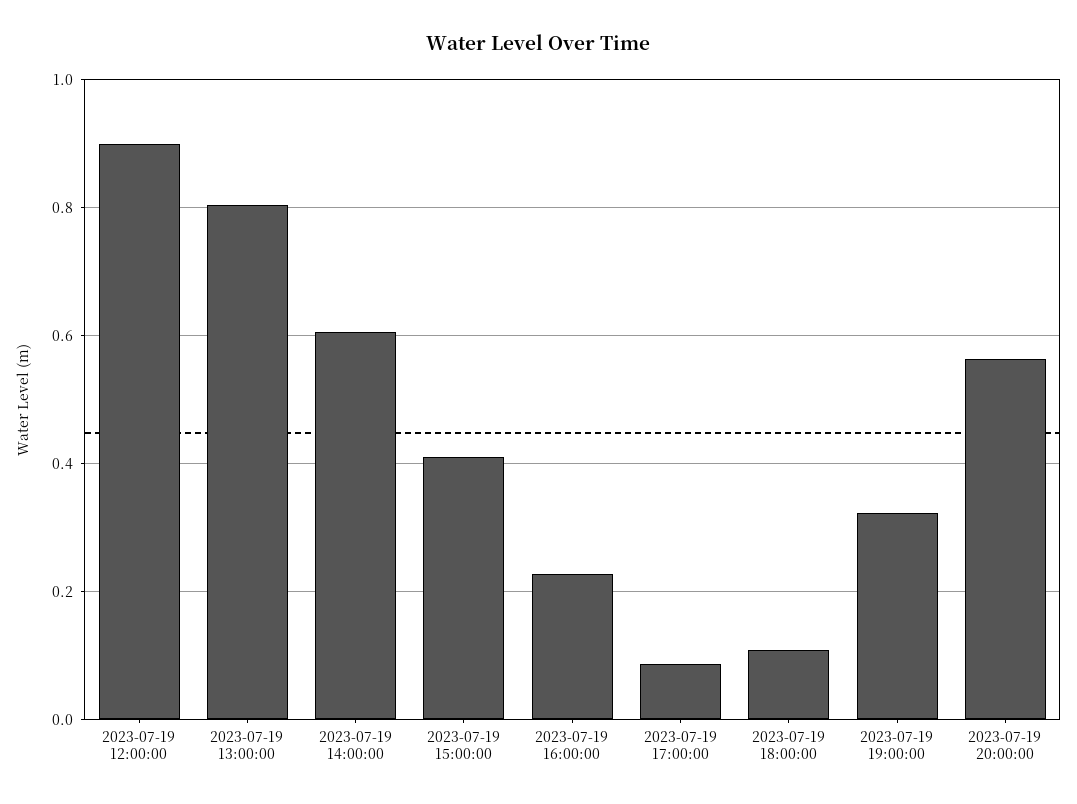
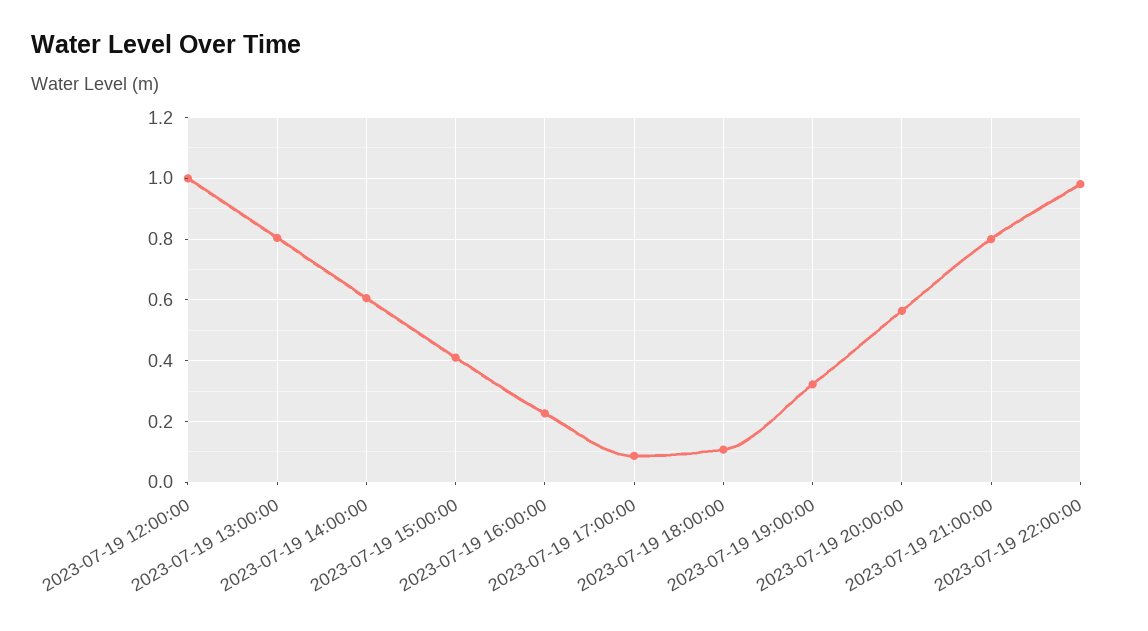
2023-07-19 12:00:00: 0.9 -> 1
2023-07-19 21:00:00: none -> 0.8
2023-07-19 22:00:00: none -> 0.98

